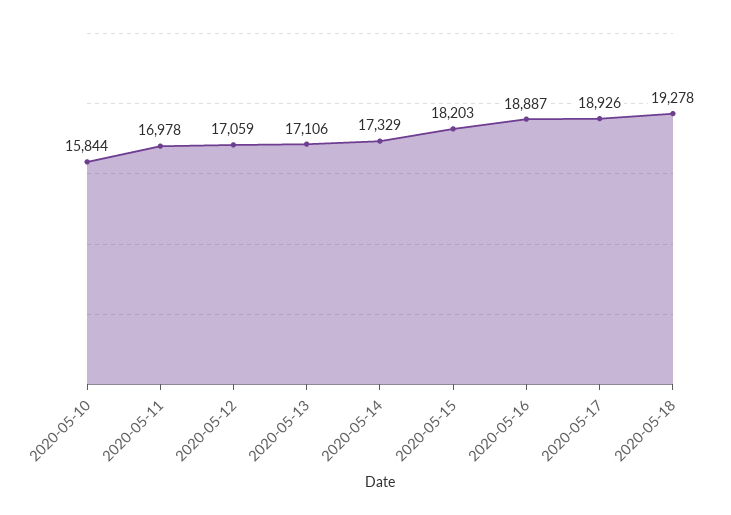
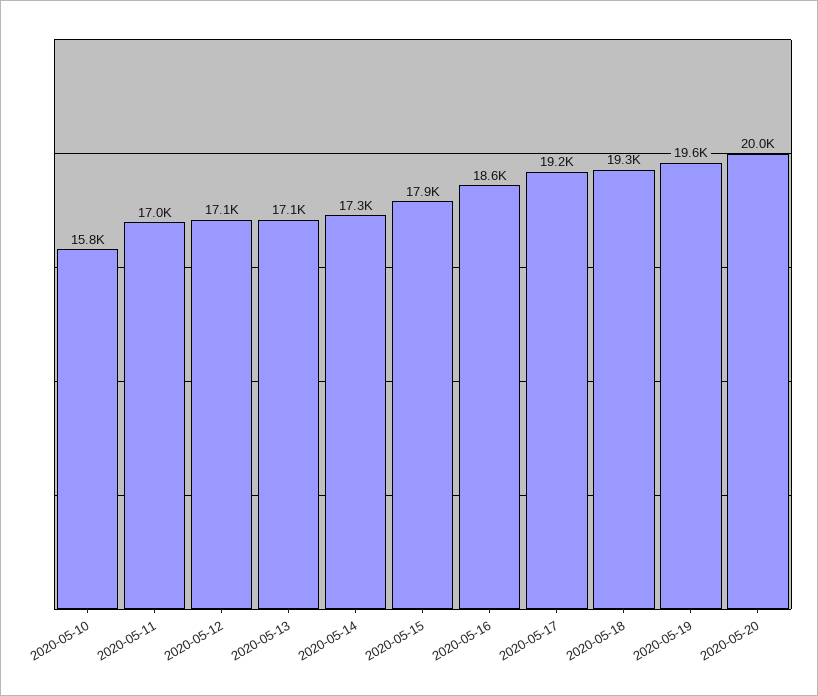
2020-05-15: 18203 -> 17900
2020-05-16: 18887 -> 18600
2020-05-17: 18926 -> 19200
2020-05-19: none -> 19600
2020-05-20: none -> 20000

